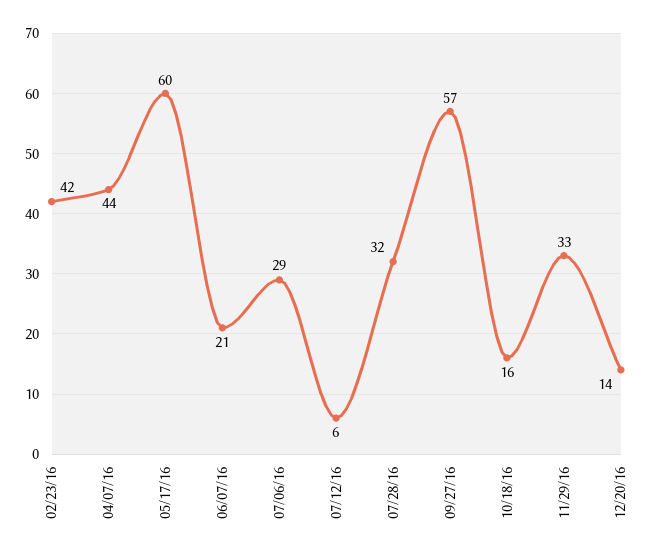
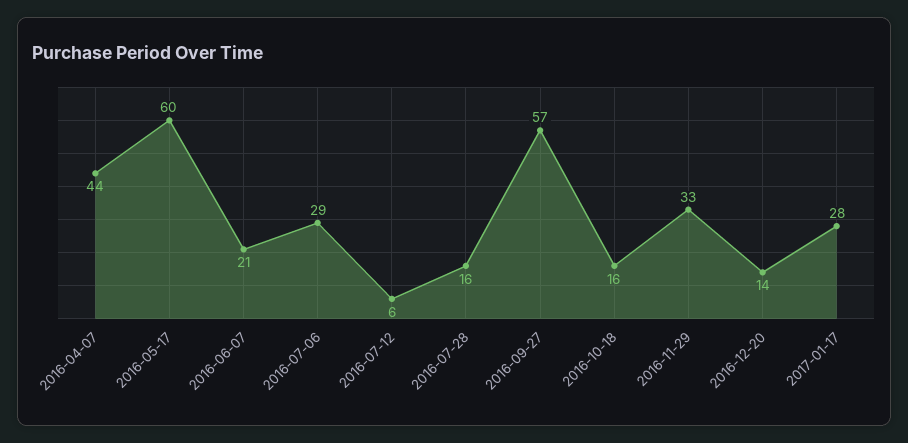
02/23/16: 42 -> none
07/28/16: 32 -> 16
2017-01-17: none -> 28

